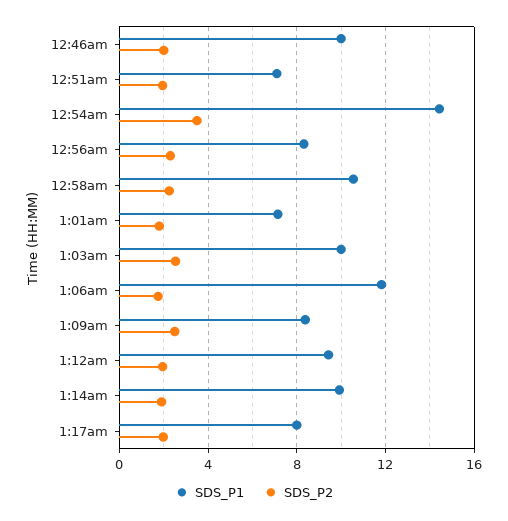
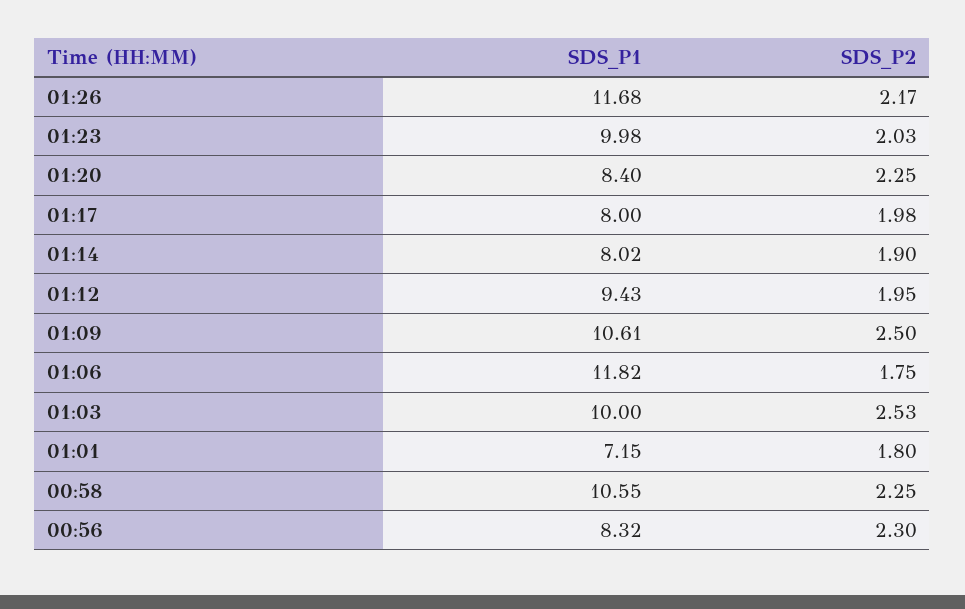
SDS_P1, 12:46am: 10 -> none
SDS_P2, 12:46am: 2 -> none
SDS_P1, 12:51am: 7 -> none
SDS_P2, 12:51am: 2 -> none
SDS_P1, 12:54am: 14.5 -> none
SDS_P2, 12:54am: 3.5 -> none
SDS_P1, 1:09am: 8.5 -> 10.61
SDS_P1, 1:14am: 10 -> 8.02
SDS_P1, 01:26: none -> 11.68
SDS_P2, 01:26: none -> 2.17
SDS_P1, 01:23: none -> 9.98
SDS_P2, 01:23: none -> 2.03
SDS_P1, 01:20: none -> 8.4
SDS_P2, 01:20: none -> 2.25

